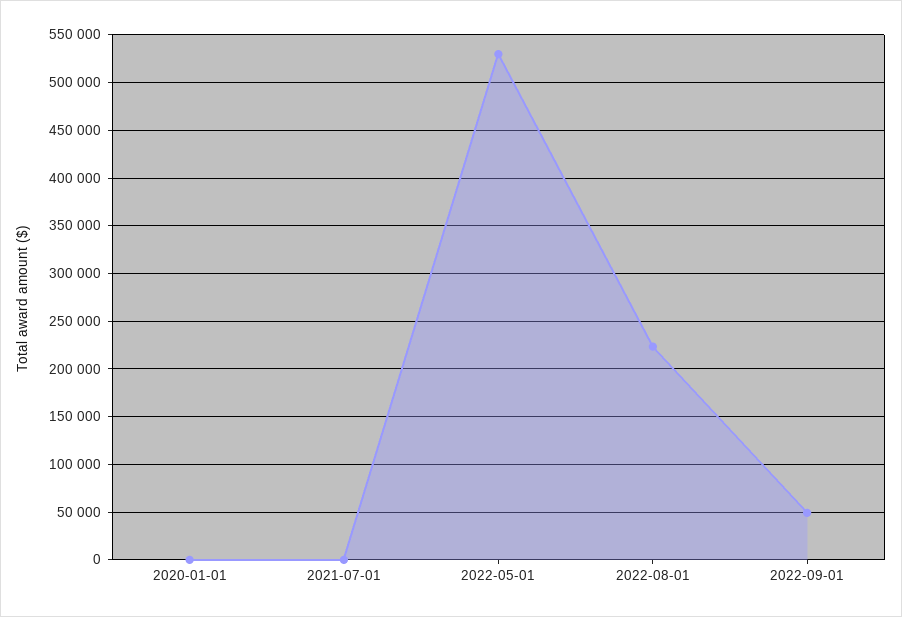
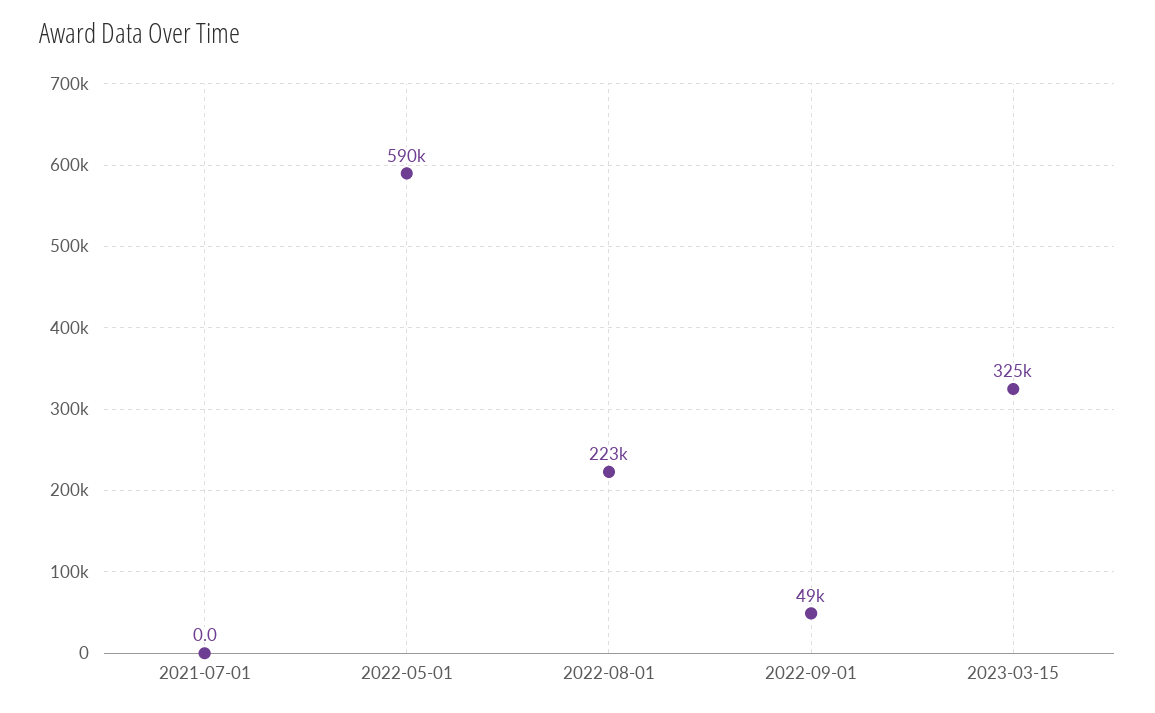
2020-01-01: 0 -> none
2022-05-01: 530000 -> 590000
2023-03-15: none -> 325000

